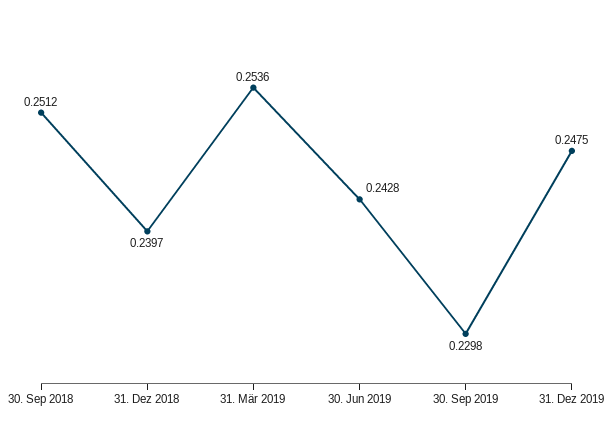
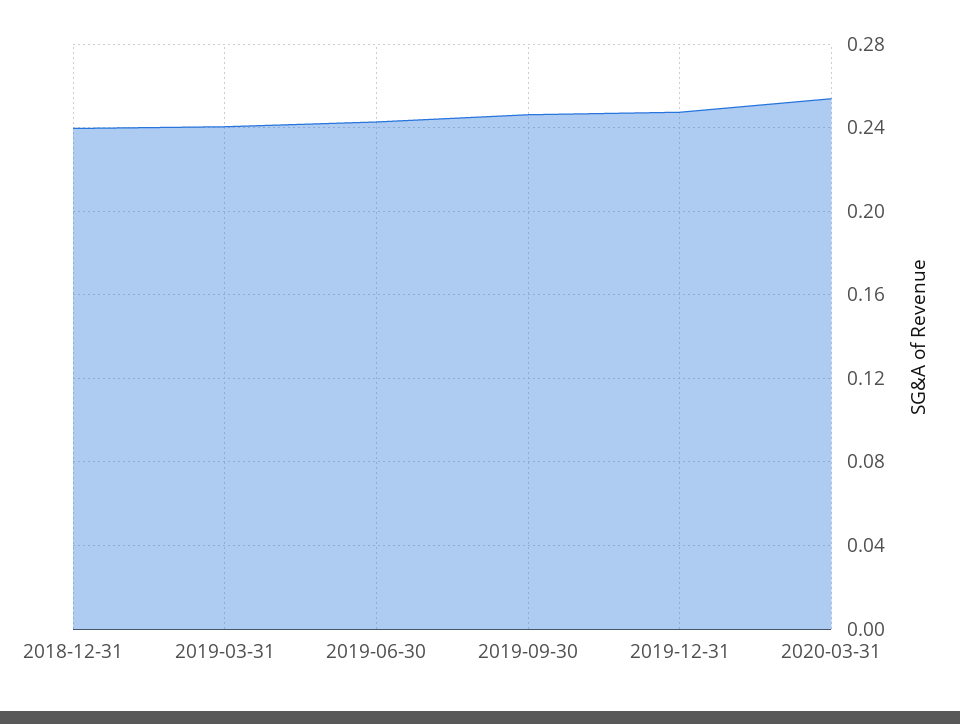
30. Sep 2018: 0.2512 -> none
31. Mär 2019: 0.2536 -> 0.24
30. Sep 2019: 0.2298 -> 0.245
2020-03-31: none -> 0.255

